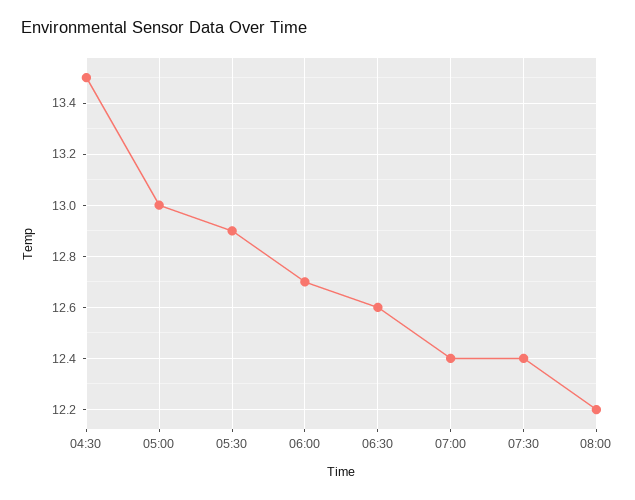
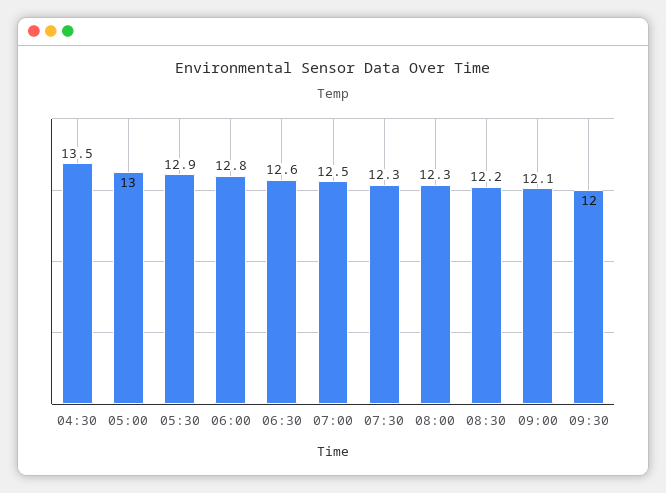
06:00: 12.7 -> 12.8
07:00: 12.4 -> 12.5
07:30: 12.4 -> 12.3
08:00: 12.2 -> 12.3
08:30: none -> 12.2
09:00: none -> 12.1
09:30: none -> 12

